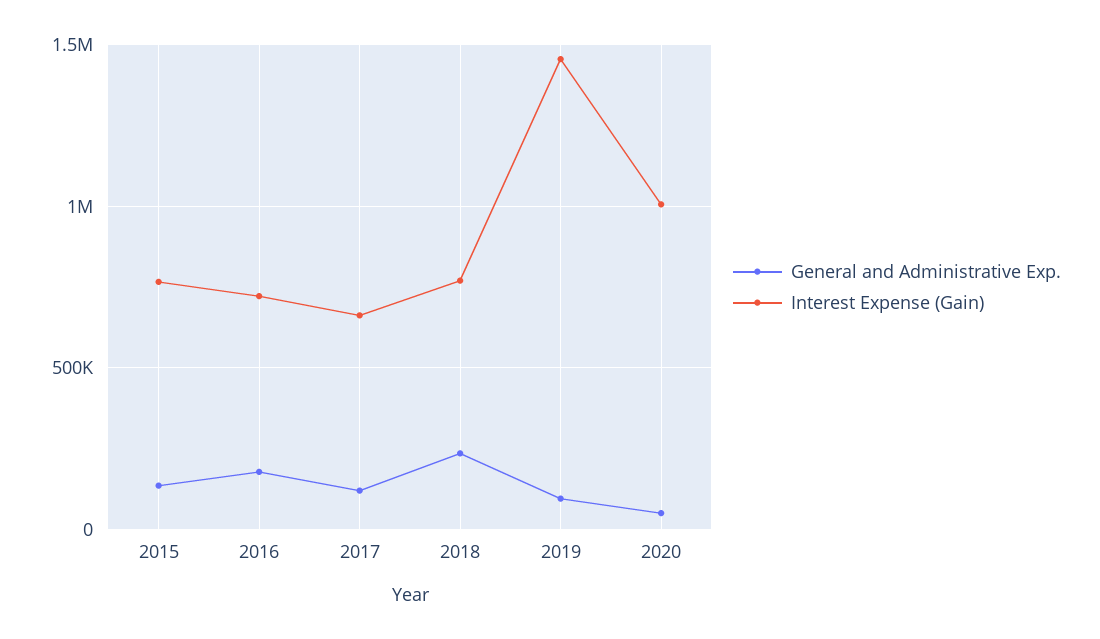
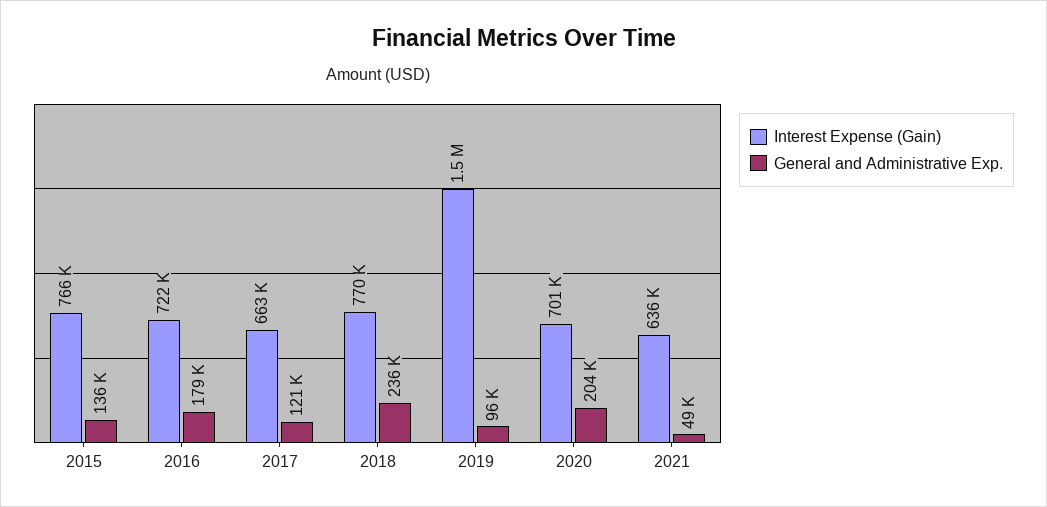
General and Administrative Exp., 2020: 50000 -> 204000
Interest Expense (Gain), 2020: 1000000 -> 701000
Interest Expense (Gain), 2021: none -> 636000
General and Administrative Exp., 2021: none -> 49000

